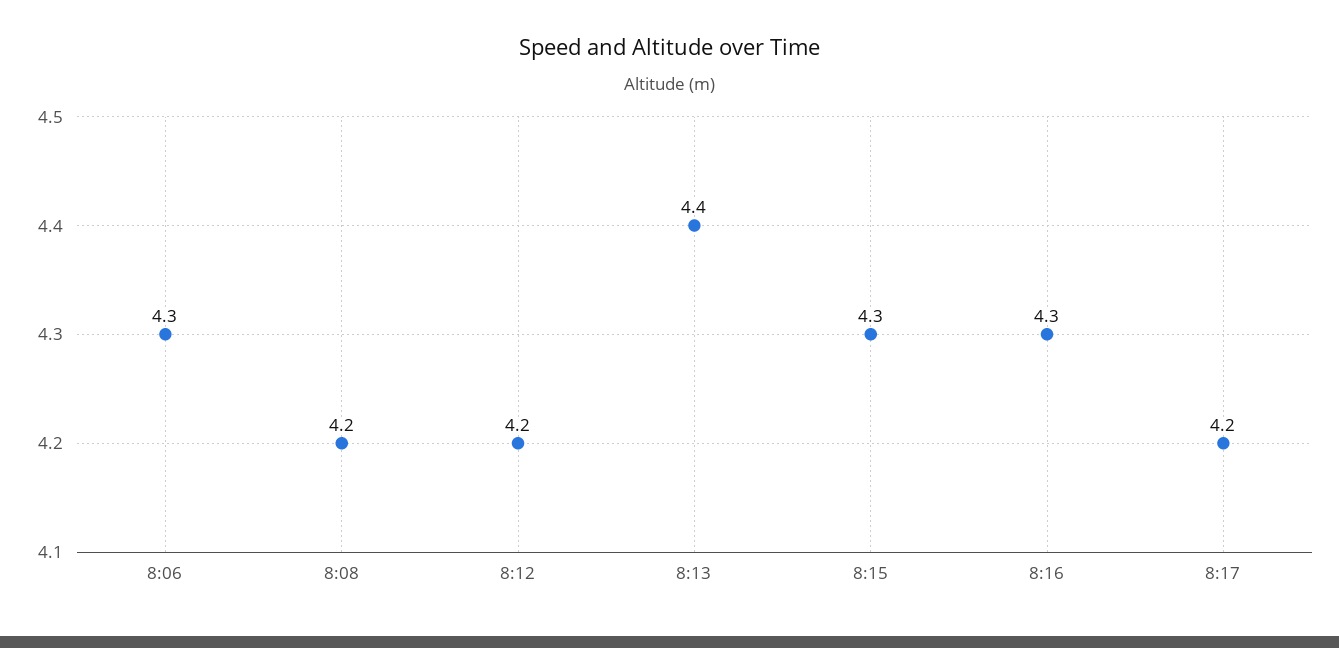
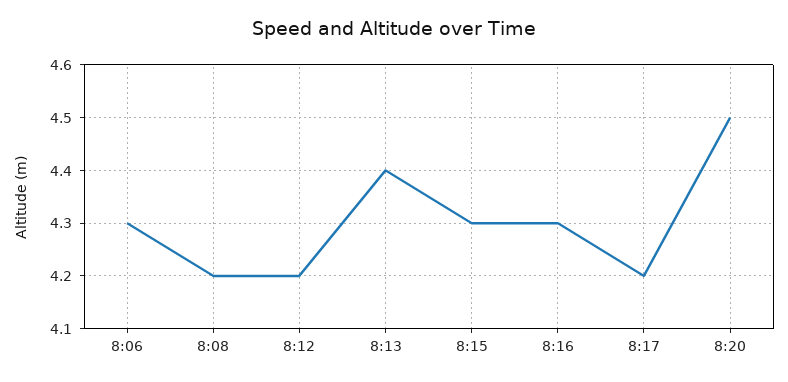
8:20: none -> 4.5

